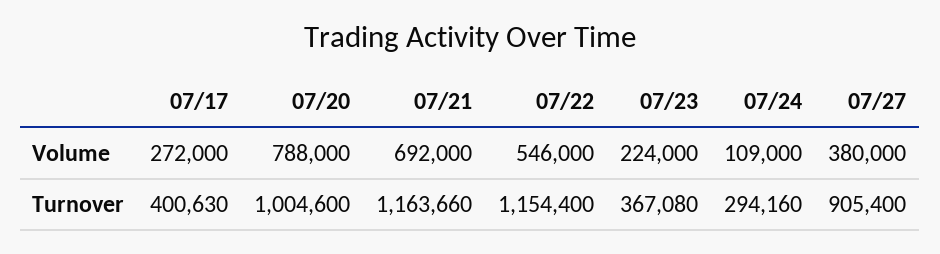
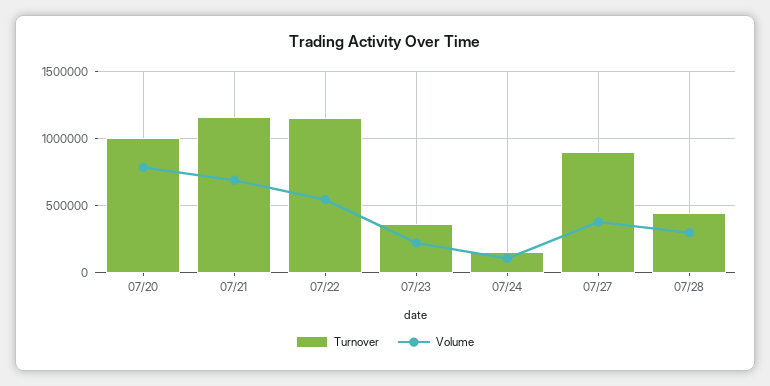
Volume, 07/17: 272000 -> none
Turnover, 07/17: 400630 -> none
Turnover, 07/24: 294160 -> 150000
Turnover, 07/28: none -> 450000
Volume, 07/28: none -> 300000

